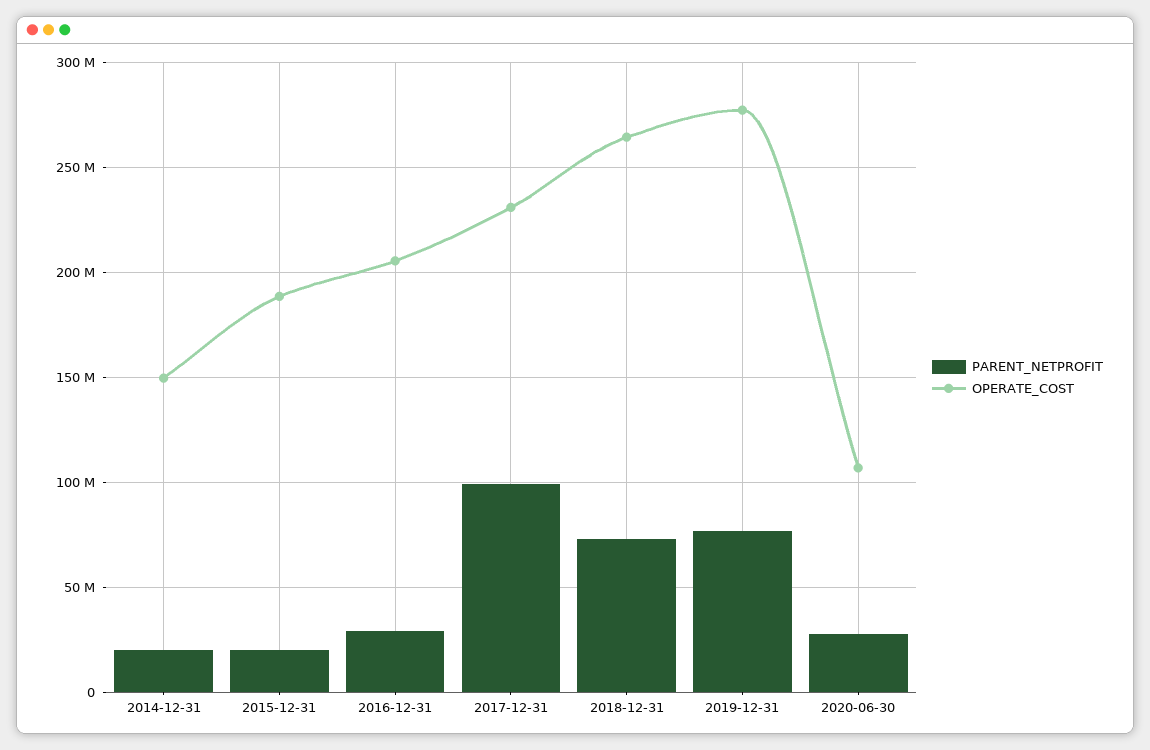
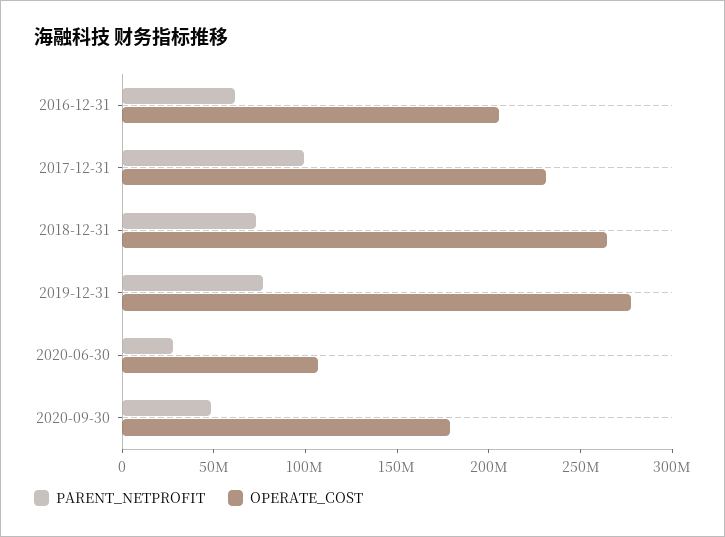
PARENT_NETPROFIT, 2014-12-31: 20000000 -> none
OPERATE_COST, 2014-12-31: 150000000 -> none
PARENT_NETPROFIT, 2015-12-31: 20000000 -> none
OPERATE_COST, 2015-12-31: 190000000 -> none
PARENT_NETPROFIT, 2016-12-31: 30000000 -> 60000000
PARENT_NETPROFIT, 2020-09-30: none -> 50000000
OPERATE_COST, 2020-09-30: none -> 180000000

